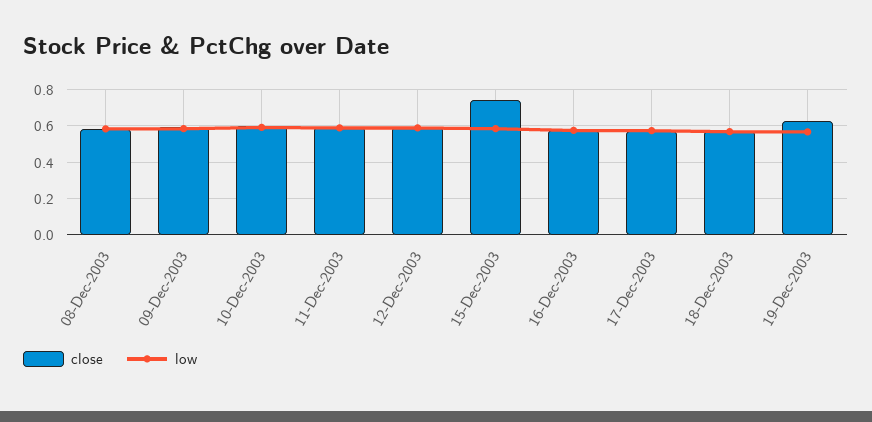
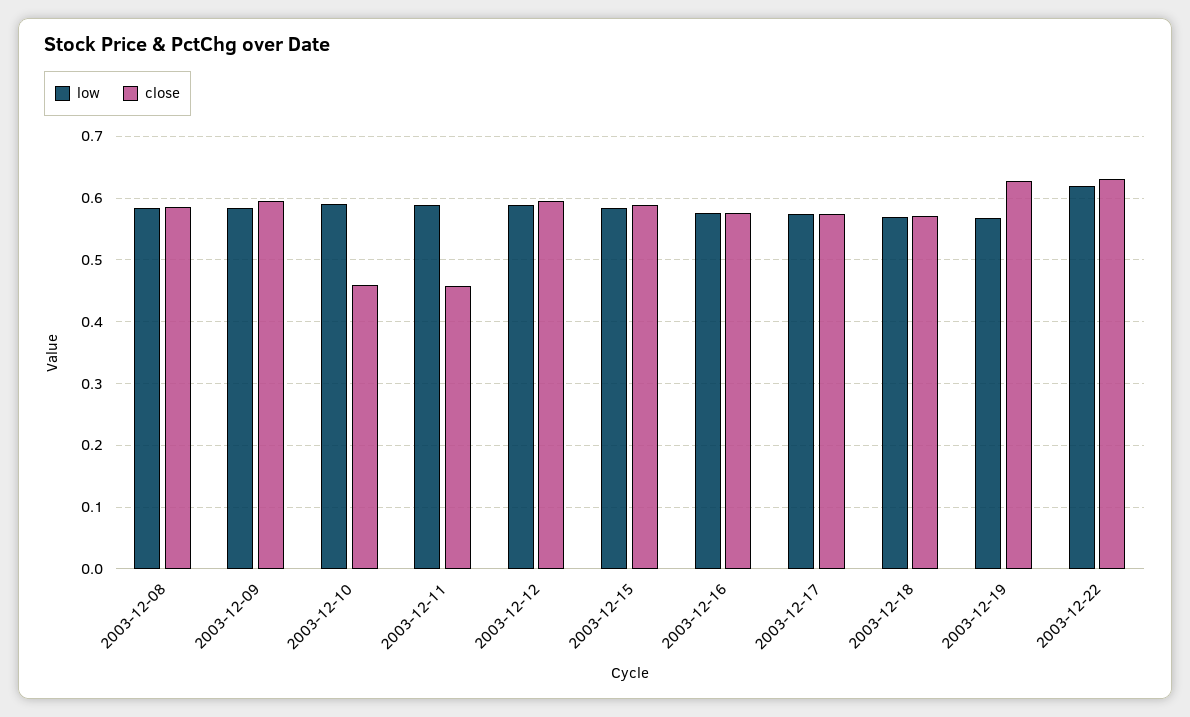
close, 10-Dec-2003: 0.6 -> 0.46
close, 11-Dec-2003: 0.6 -> 0.46
close, 15-Dec-2003: 0.75 -> 0.59
low, 2003-12-22: none -> 0.62
close, 2003-12-22: none -> 0.63

